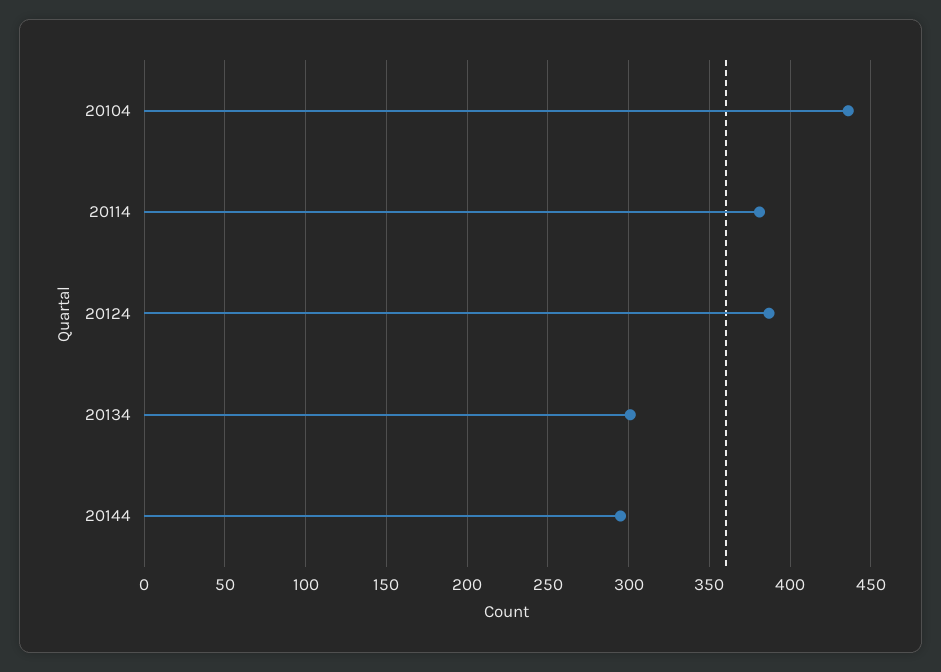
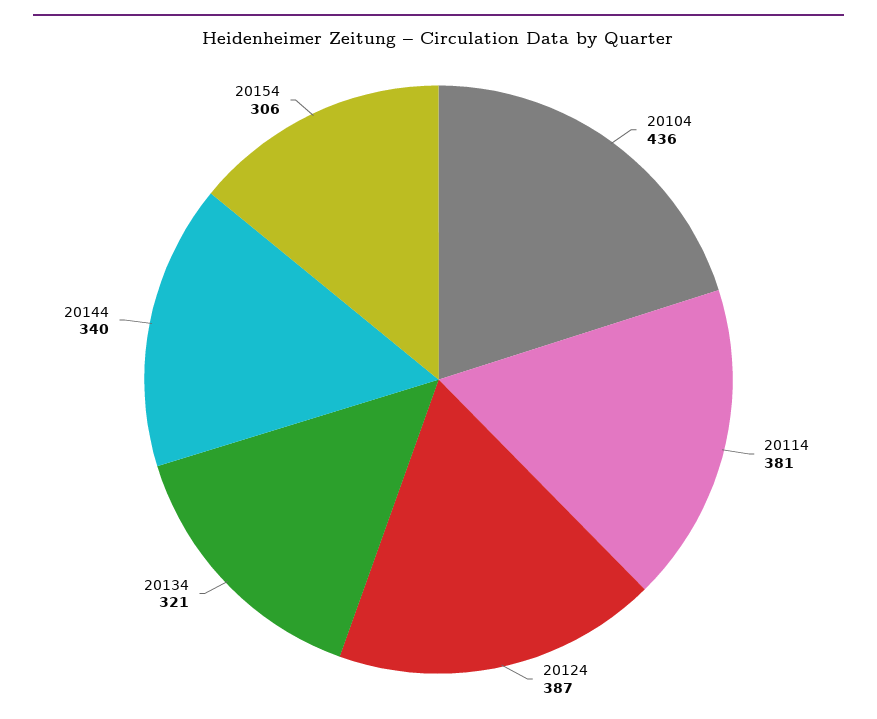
20134: 300 -> 321
20144: 295 -> 340
20154: none -> 306

